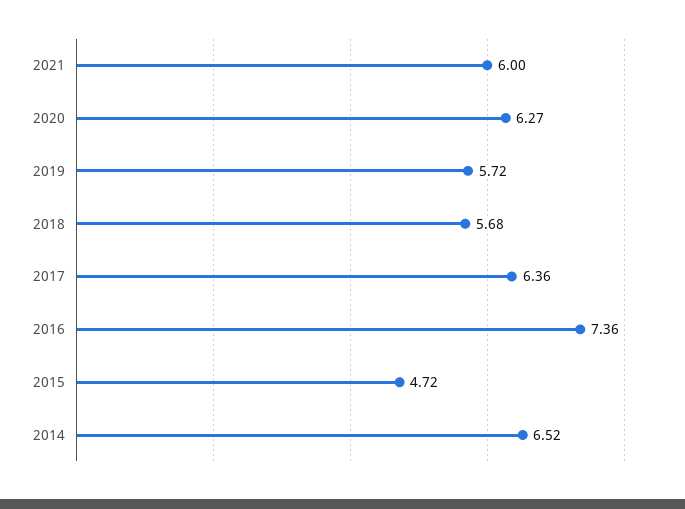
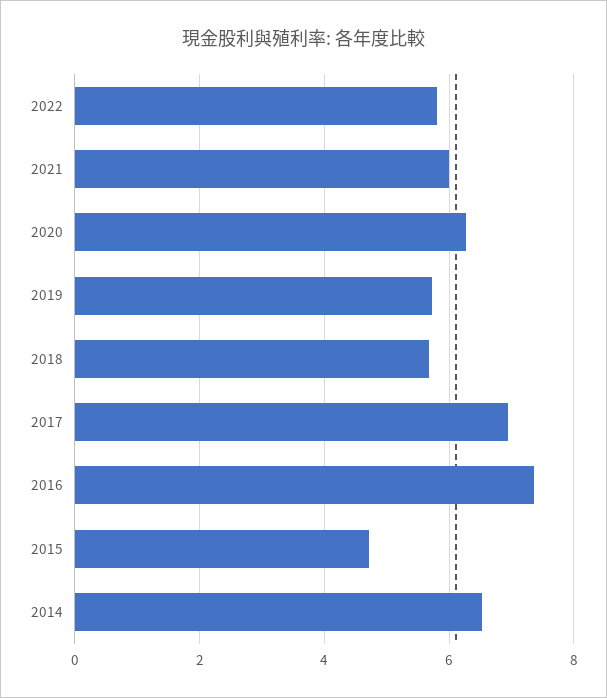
2017: 6.36 -> 7
2022: none -> 5.8

